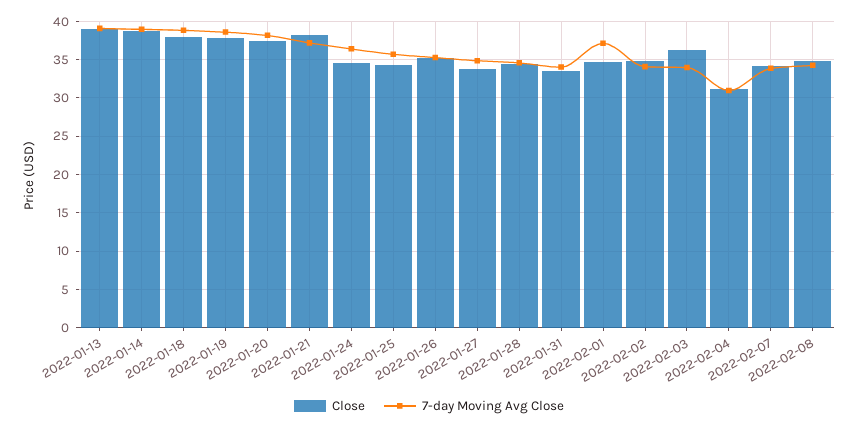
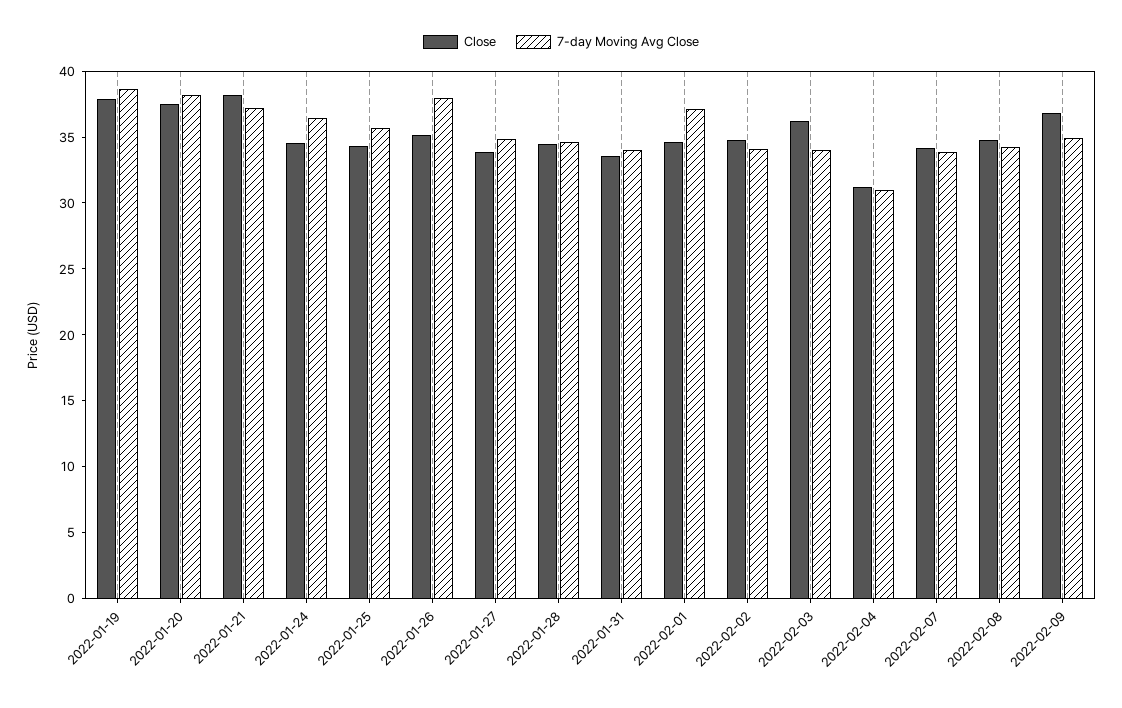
Close, 2022-01-13: 39 -> none
7-day Moving Avg Close, 2022-01-13: 39 -> none
Close, 2022-01-14: 39 -> none
7-day Moving Avg Close, 2022-01-14: 39 -> none
Close, 2022-01-18: 38 -> none
7-day Moving Avg Close, 2022-01-18: 39 -> none
7-day Moving Avg Close, 2022-01-26: 35 -> 38
Close, 2022-02-09: none -> 37
7-day Moving Avg Close, 2022-02-09: none -> 35

